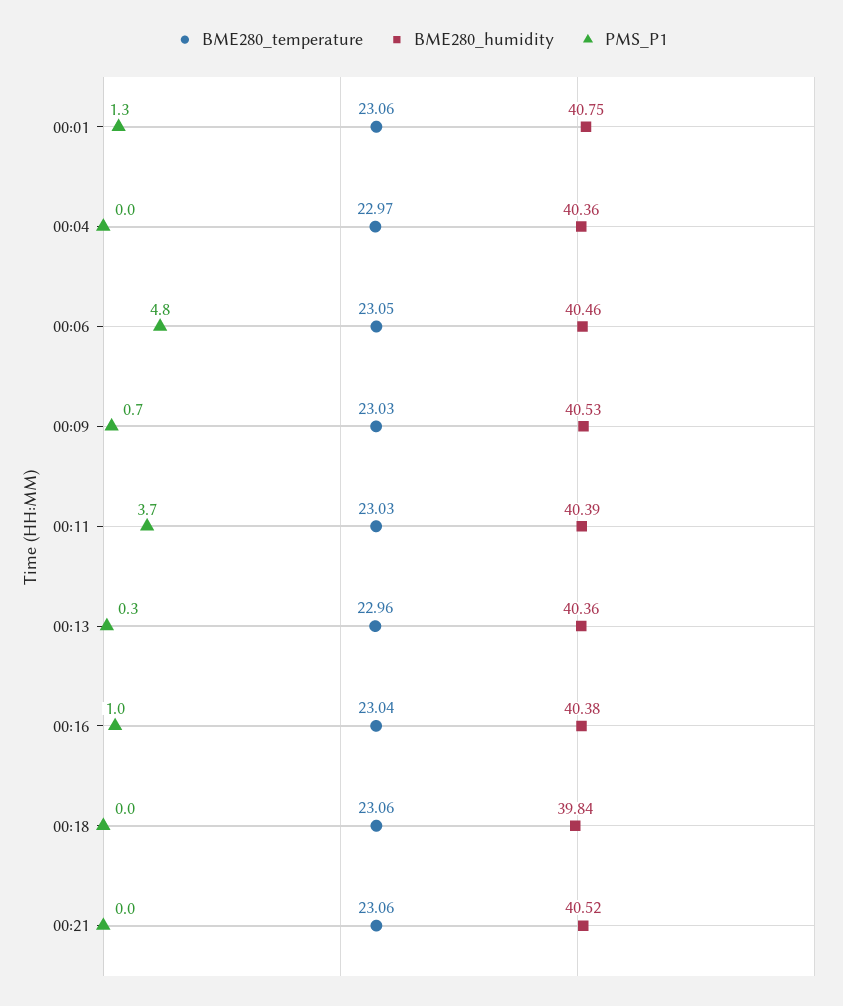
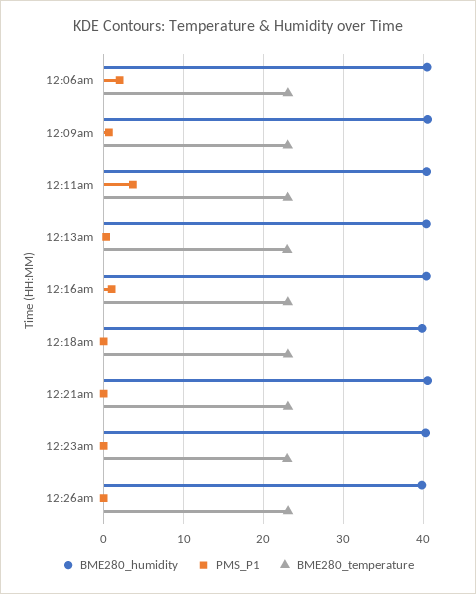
BME280_temperature, 00:01: 23.06 -> none
BME280_humidity, 00:01: 40.75 -> none
PMS_P1, 00:01: 1.3 -> none
BME280_temperature, 00:04: 22.97 -> none
BME280_humidity, 00:04: 40.36 -> none
PMS_P1, 00:04: 0 -> none
PMS_P1, 00:06: 4.8 -> 2
BME280_humidity, 12:23am: none -> 40
PMS_P1, 12:23am: none -> 0
BME280_temperature, 12:23am: none -> 23
BME280_humidity, 12:26am: none -> 40
PMS_P1, 12:26am: none -> 0
BME280_temperature, 12:26am: none -> 23

